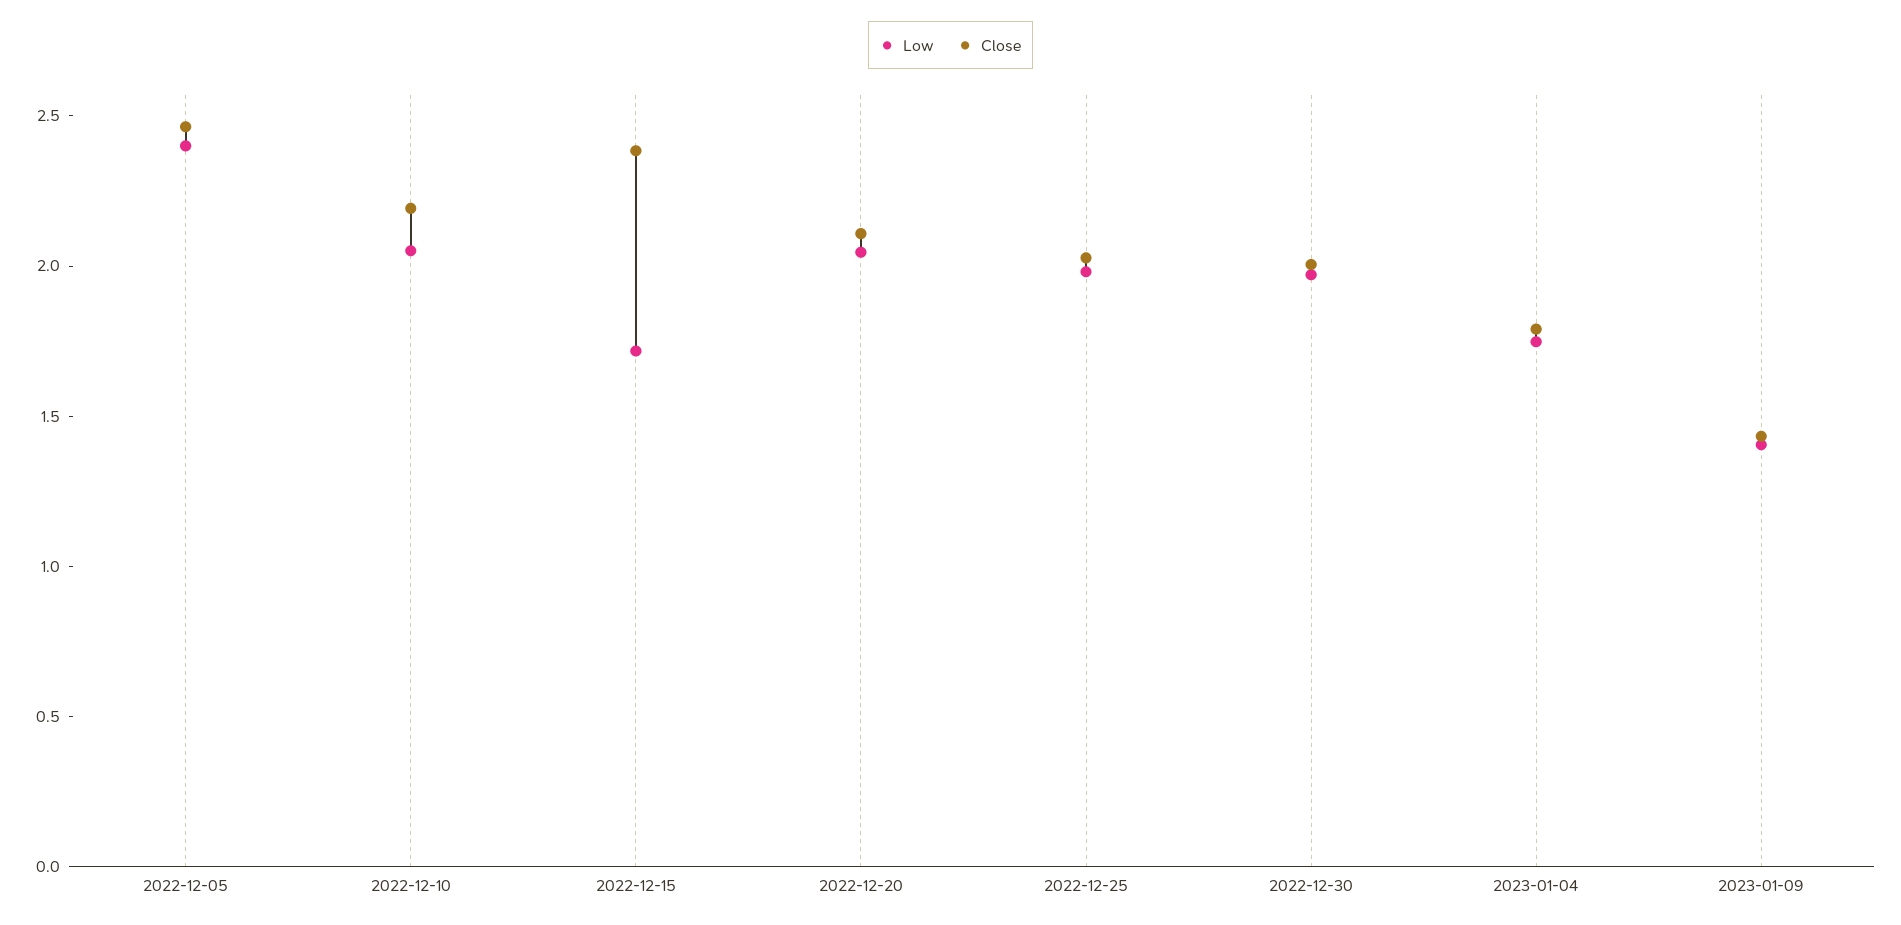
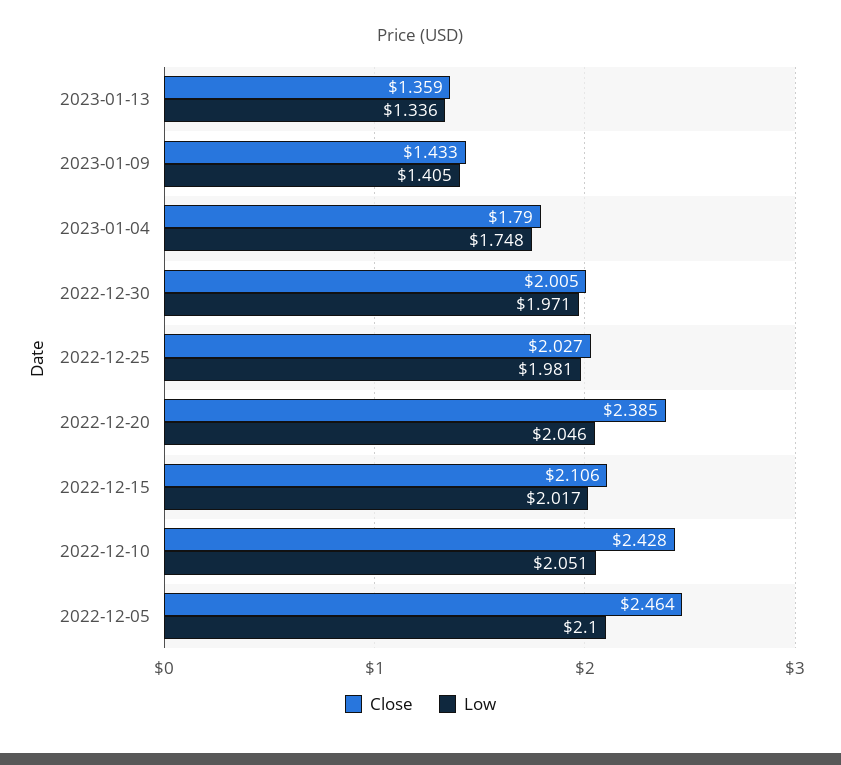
Low, 2022-12-05: 2.4 -> 2.1
Close, 2022-12-10: 2.2 -> 2.428
Low, 2022-12-15: 1.7 -> 2.017
Close, 2022-12-15: 2.4 -> 2.106
Close, 2022-12-20: 2.1 -> 2.385
Close, 2023-01-13: none -> 1.359
Low, 2023-01-13: none -> 1.336

